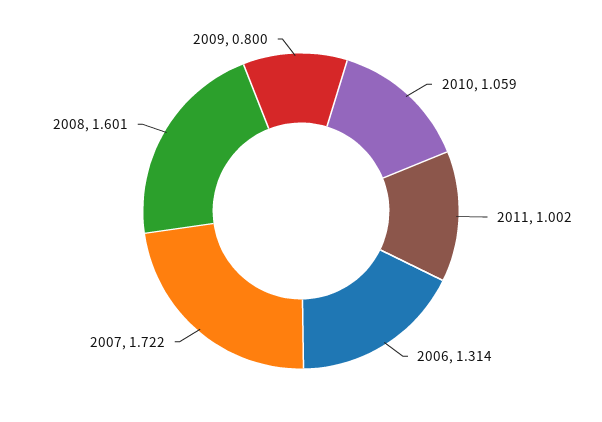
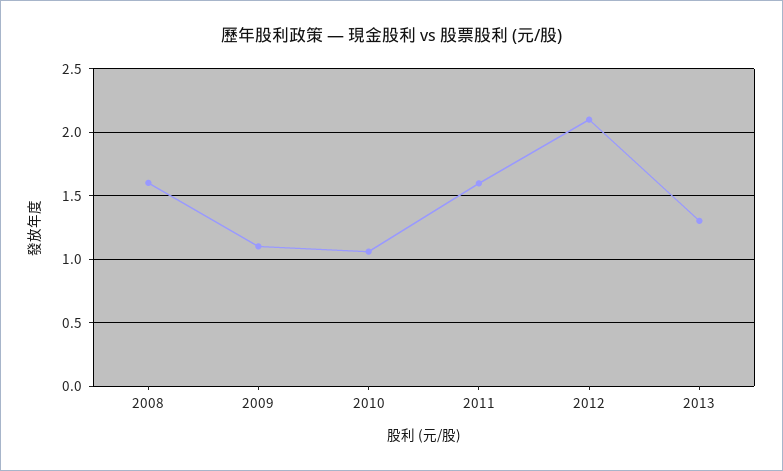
2011: 1.002 -> 1.6
2006: 1.314 -> none
2007: 1.722 -> none
2009: 0.8 -> 1.1
2012: none -> 2.1
2013: none -> 1.3

